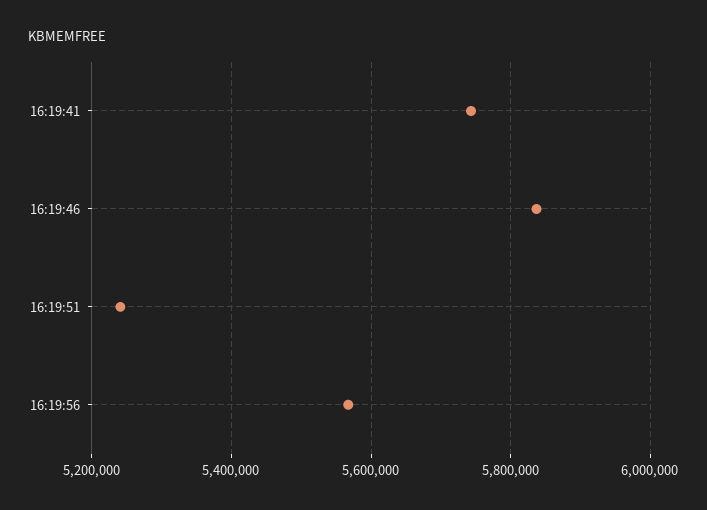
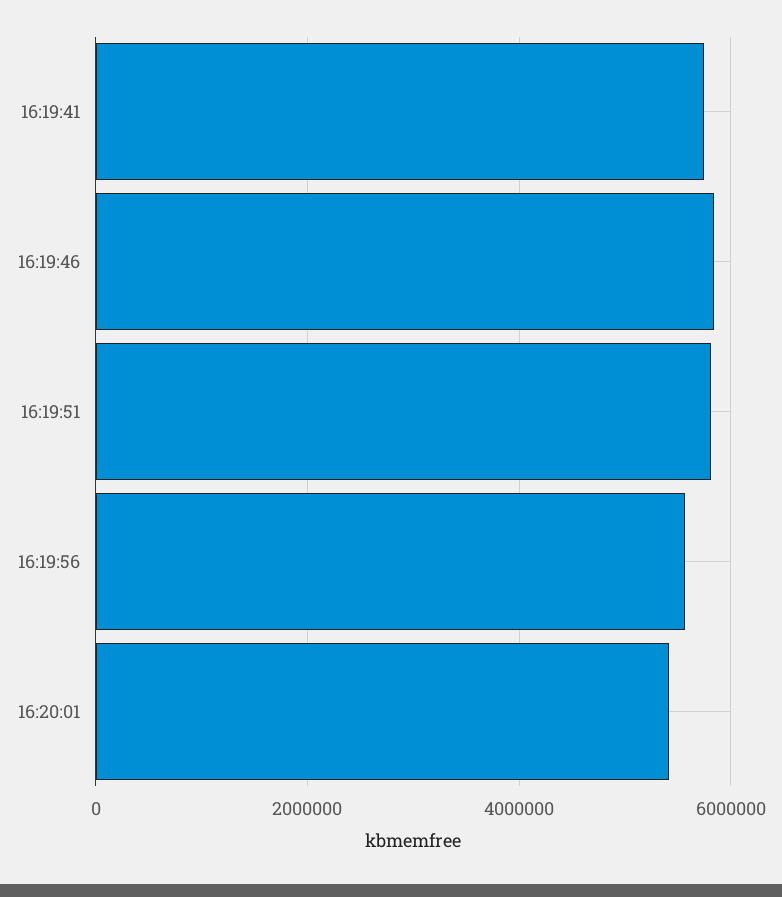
16:19:51: 5240000 -> 5800000
16:20:01: none -> 5400000

